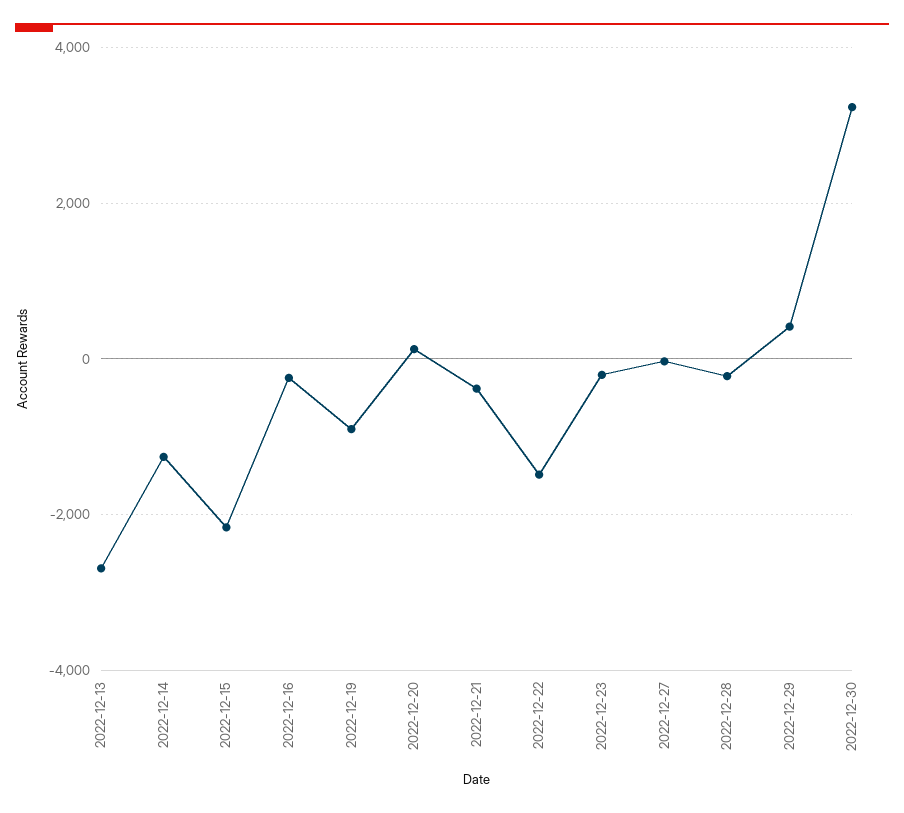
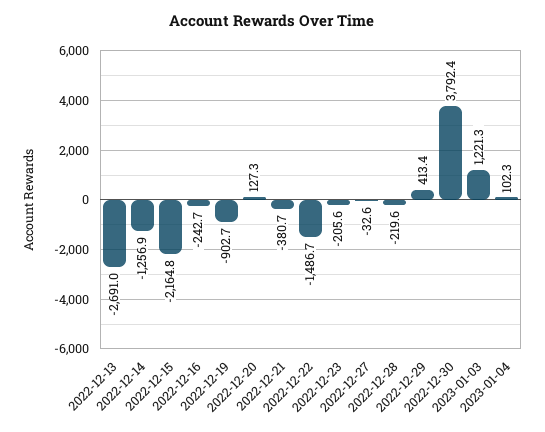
2022-12-30: 3200 -> 3792.4
2023-01-03: none -> 1221.3
2023-01-04: none -> 102.3

